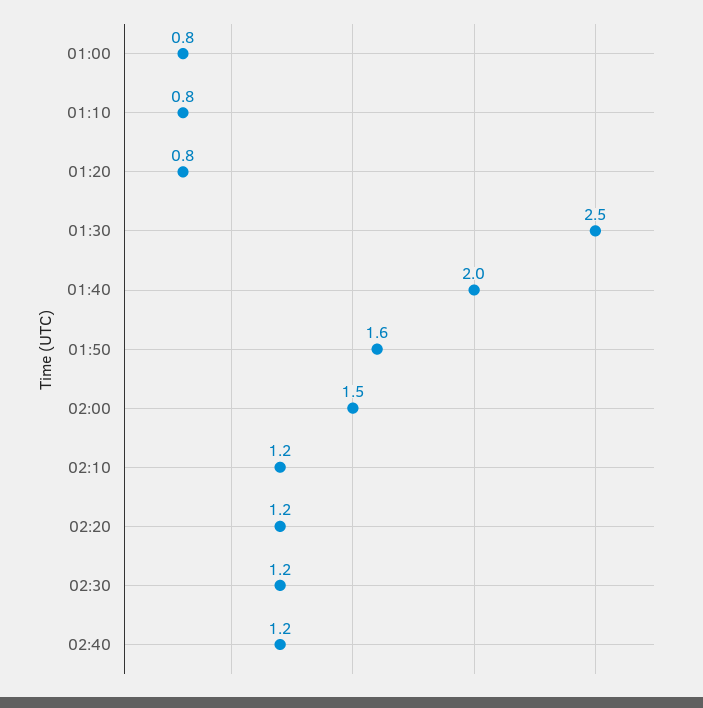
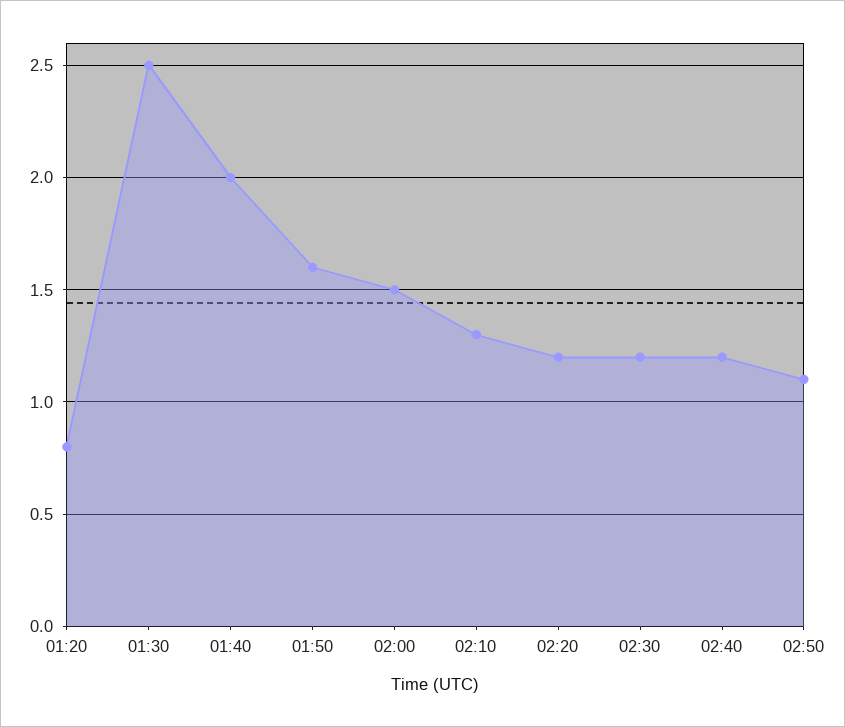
01:00: 0.8 -> none
01:10: 0.8 -> none
02:10: 1.2 -> 1.3
02:50: none -> 1.1

